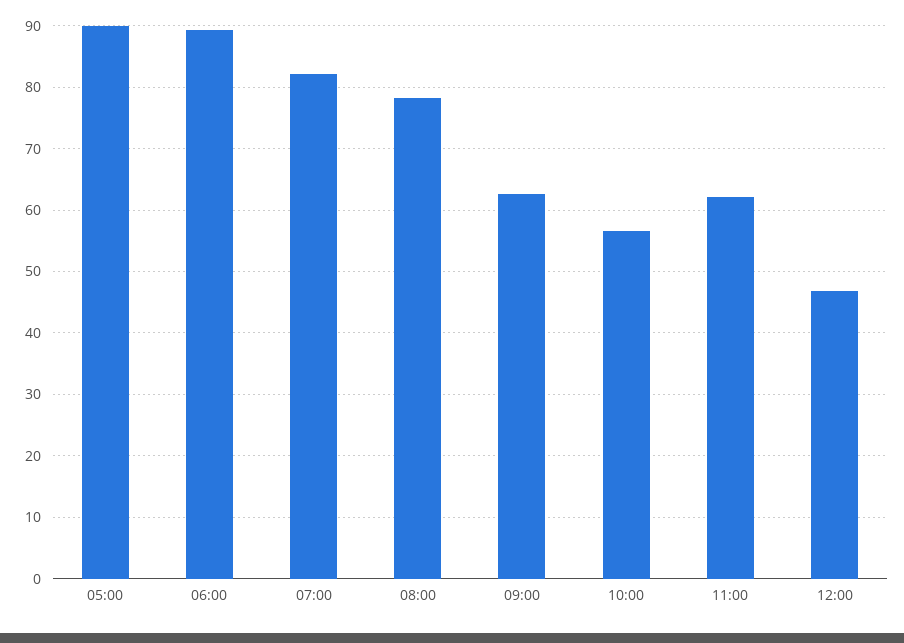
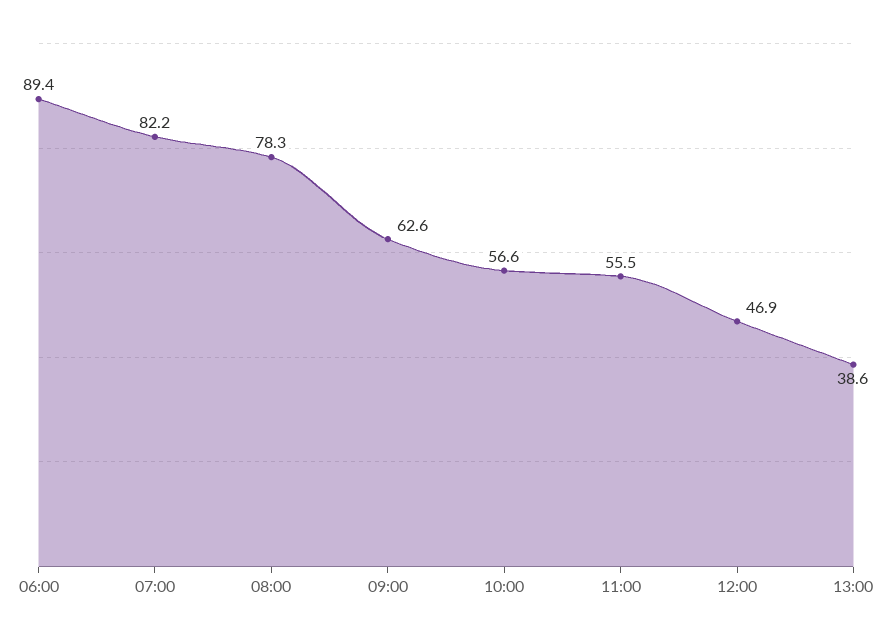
05:00: 90 -> none
11:00: 62 -> 55.5
13:00: none -> 38.6

